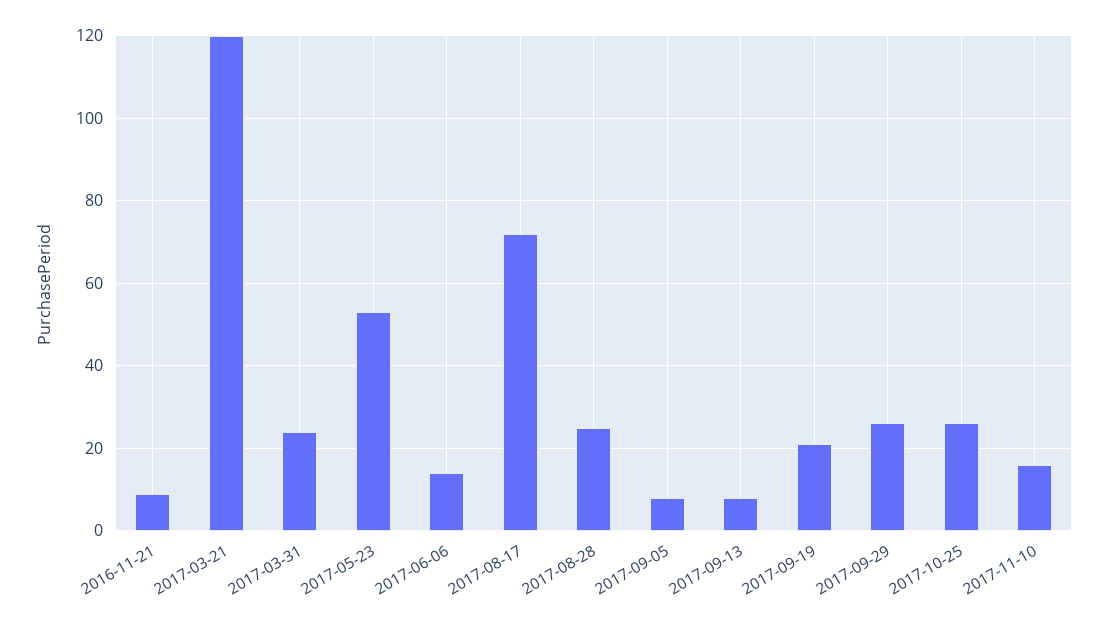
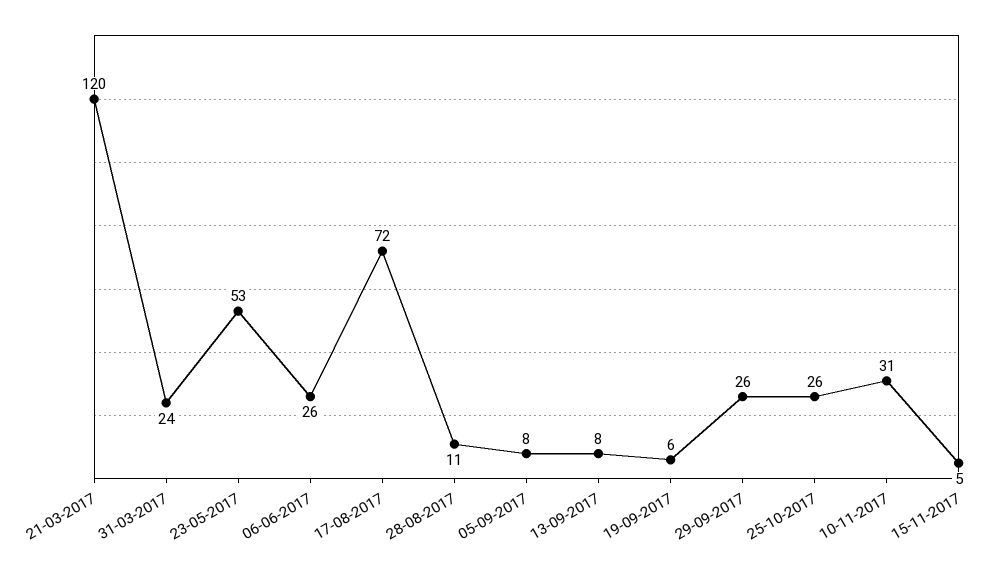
2016-11-21: 10 -> none
2017-06-06: 15 -> 26
2017-08-28: 25 -> 11
2017-09-19: 20 -> 6
2017-11-10: 15 -> 31
15-11-2017: none -> 5

